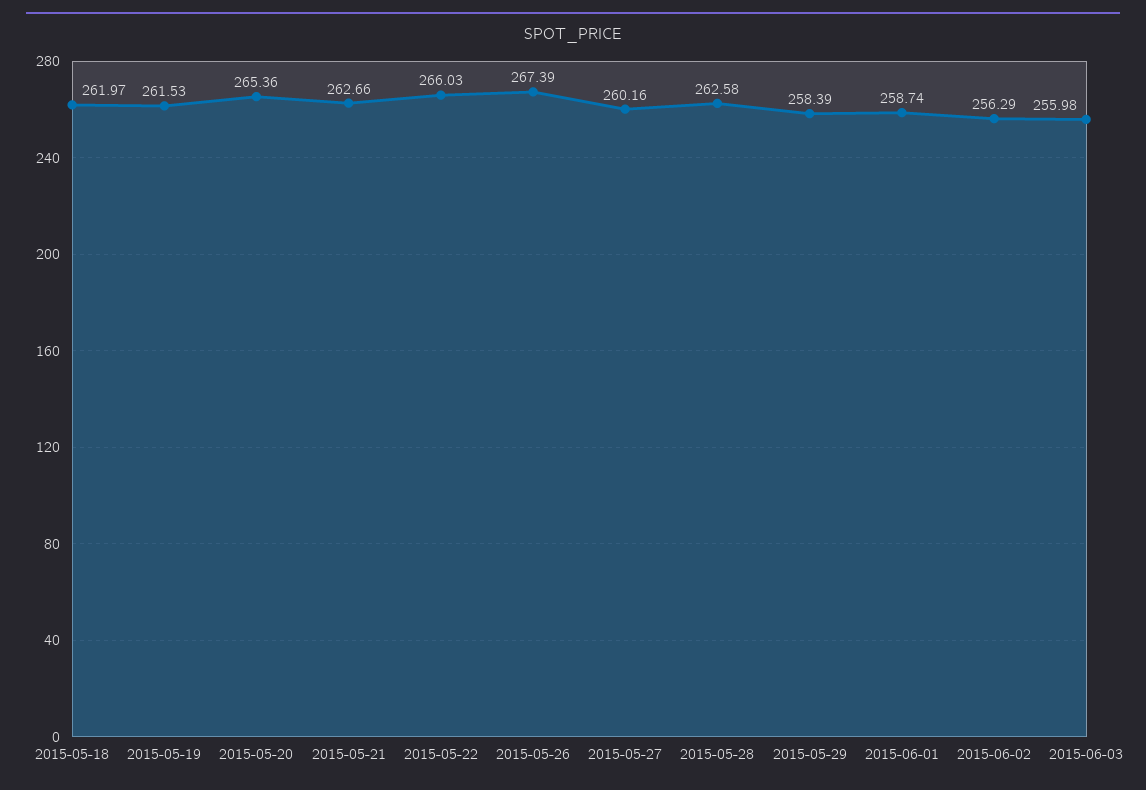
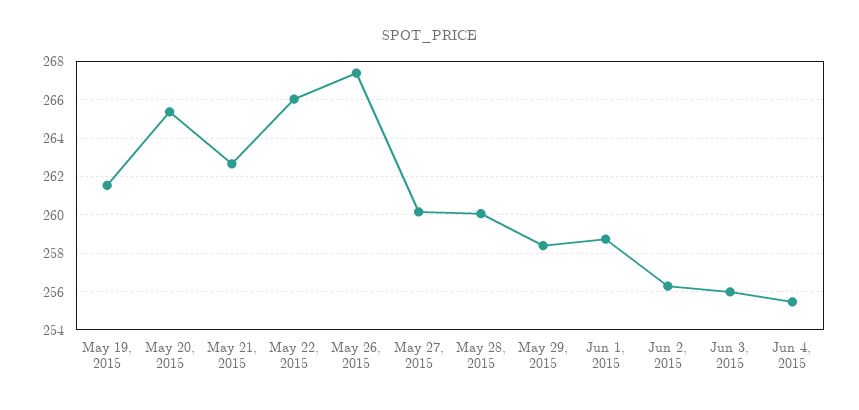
2015-05-18: 261.97 -> none
2015-05-28: 262.58 -> 260
Jun 4, 2015: none -> 255.5

